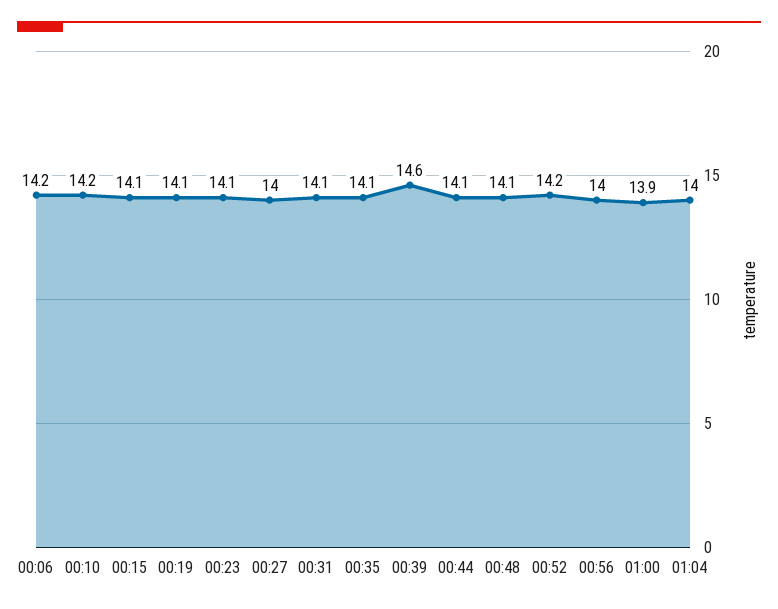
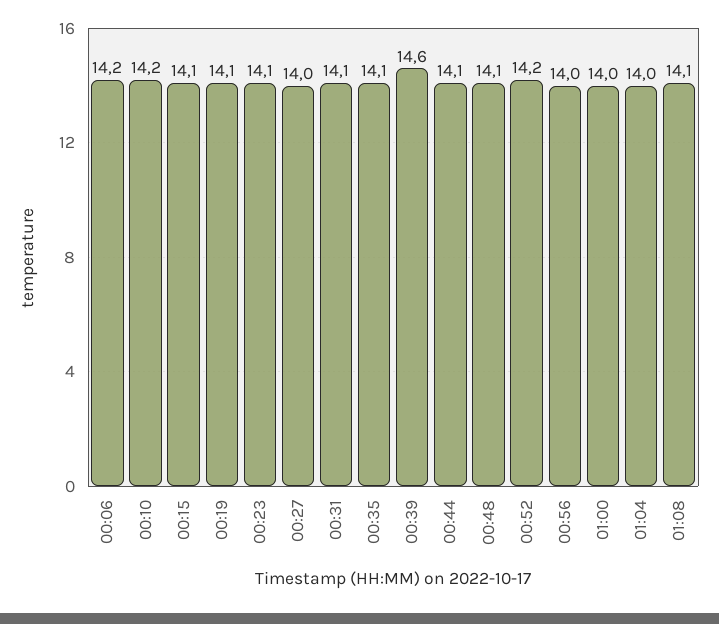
01:00: 13.9 -> 14
01:08: none -> 14.1

